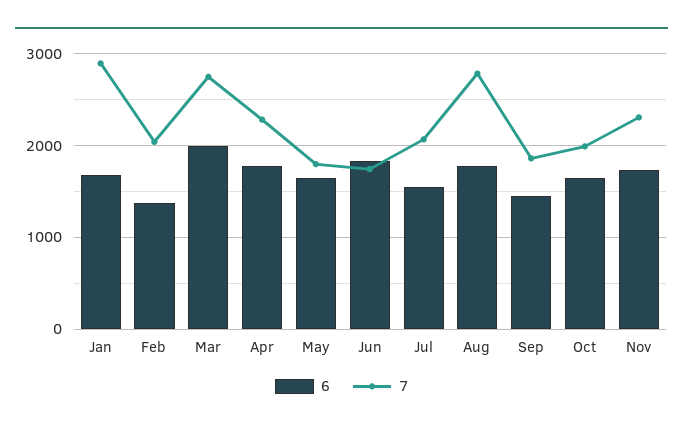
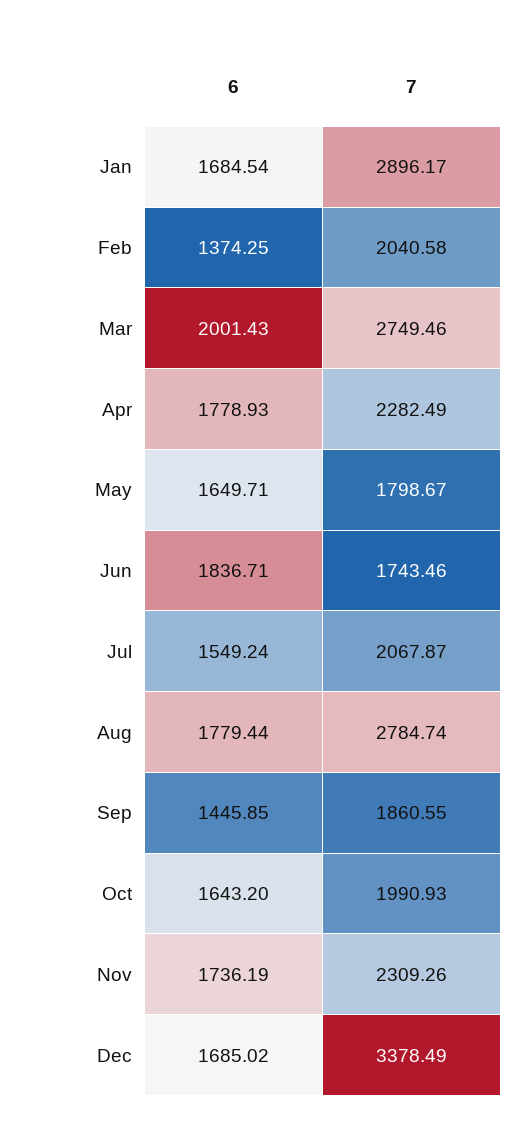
6, Dec: none -> 1685.02
7, Dec: none -> 3378.49

